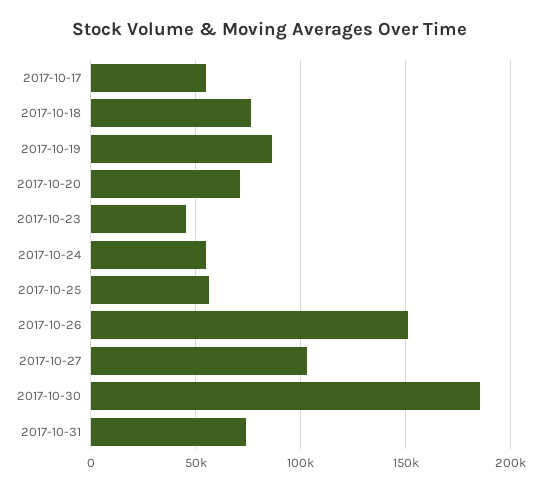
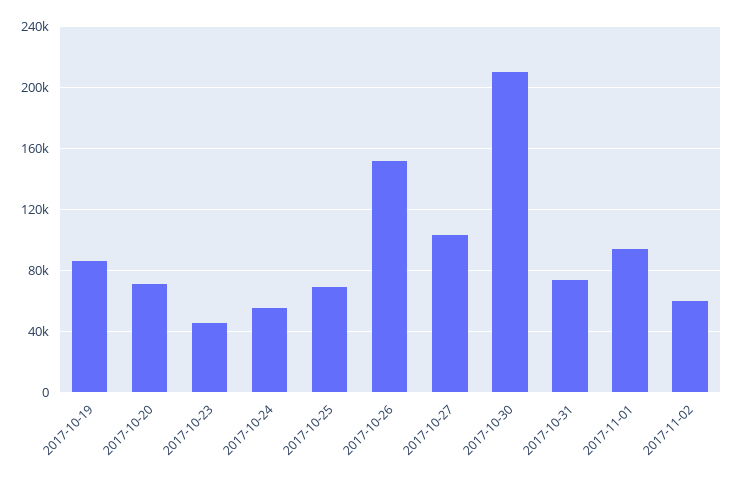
2017-10-17: 55000 -> none
2017-10-18: 75000 -> none
2017-10-25: 55000 -> 70000
2017-10-30: 185000 -> 210000
2017-11-01: none -> 95000
2017-11-02: none -> 60000

